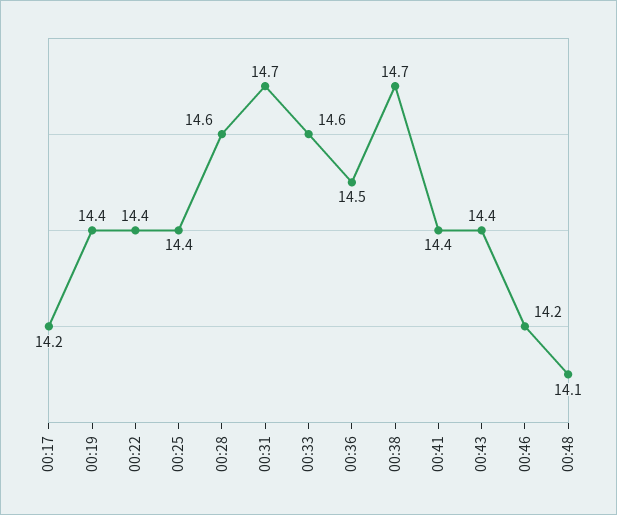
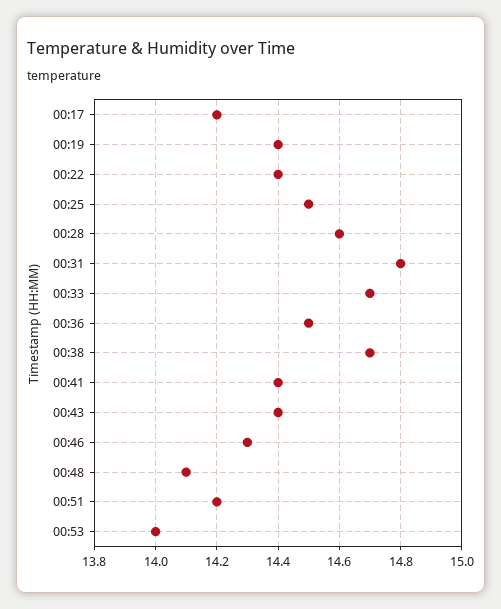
00:25: 14.4 -> 14.5
00:31: 14.7 -> 14.8
00:33: 14.6 -> 14.7
00:46: 14.2 -> 14.3
00:51: none -> 14.2
00:53: none -> 14

